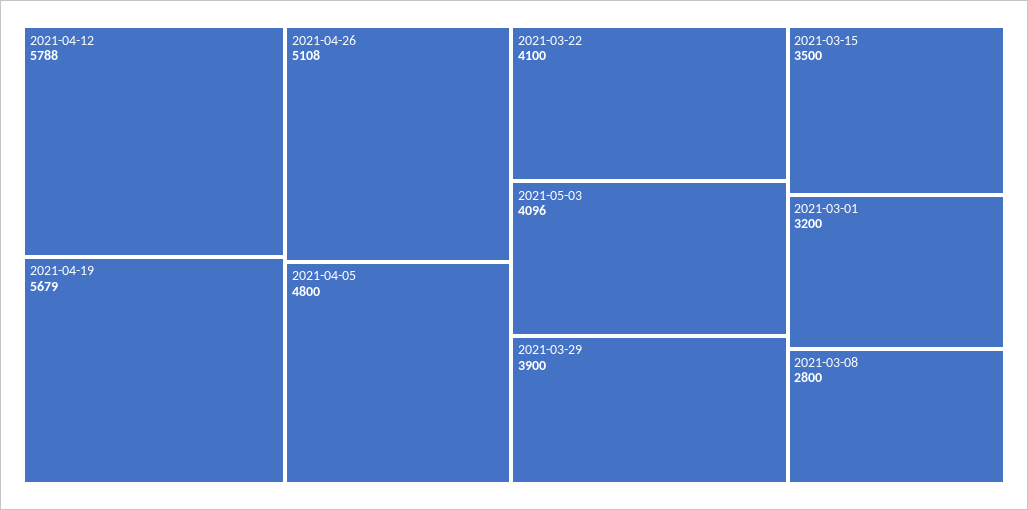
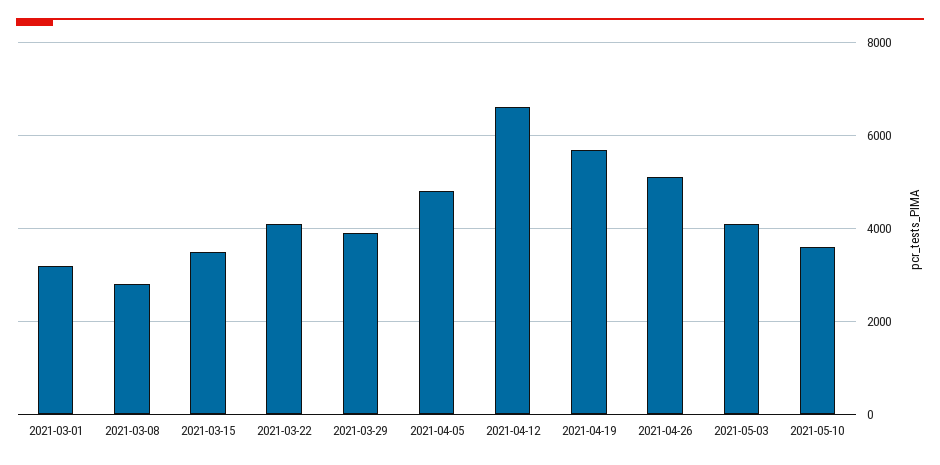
2021-04-12: 5788 -> 6600
2021-05-10: none -> 3600

